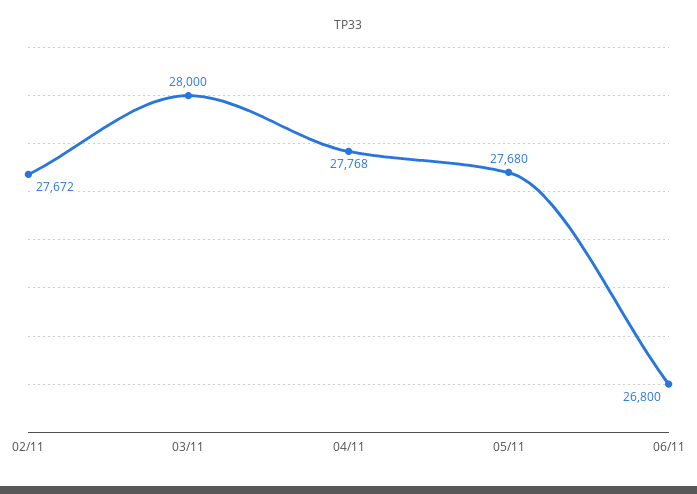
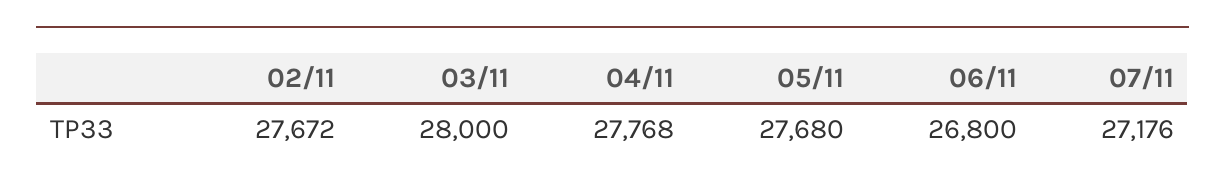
07/11: none -> 27176

